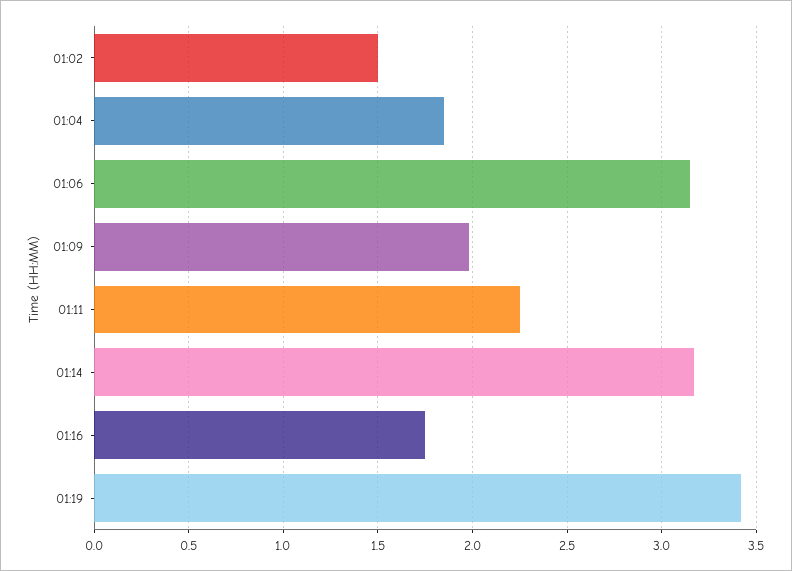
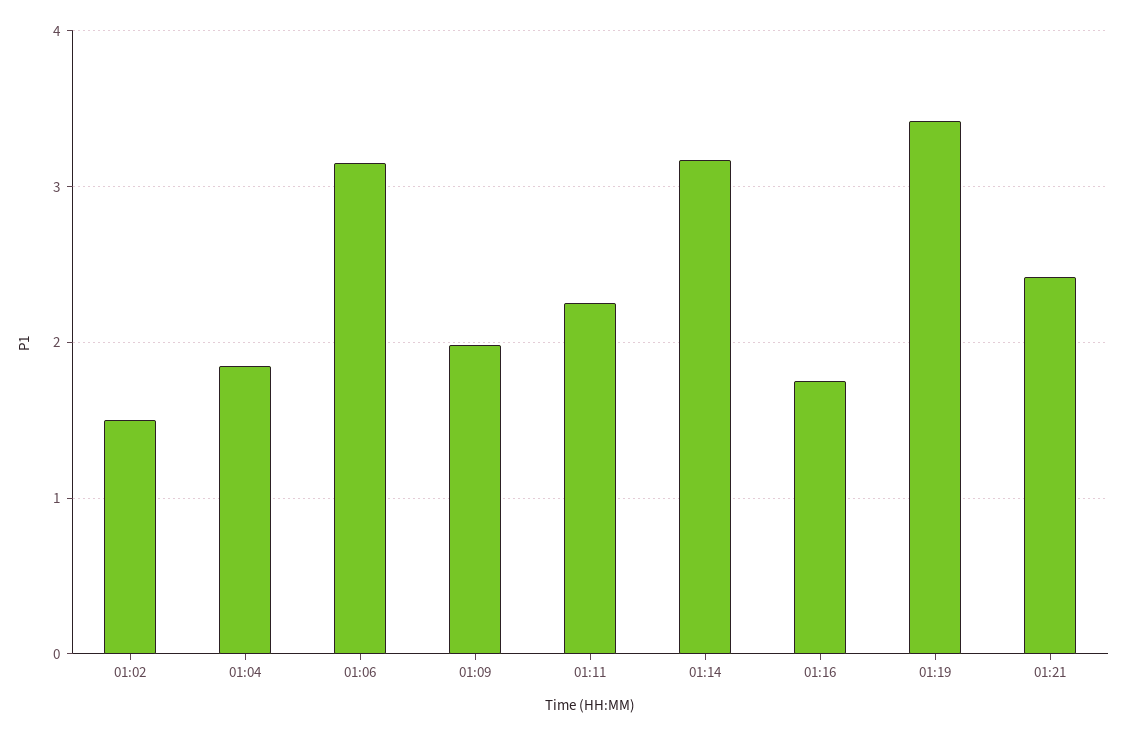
01:21: none -> 2.4

